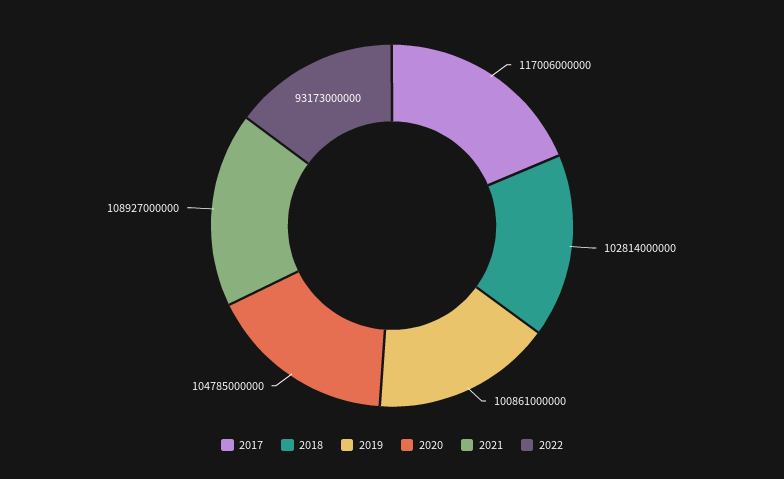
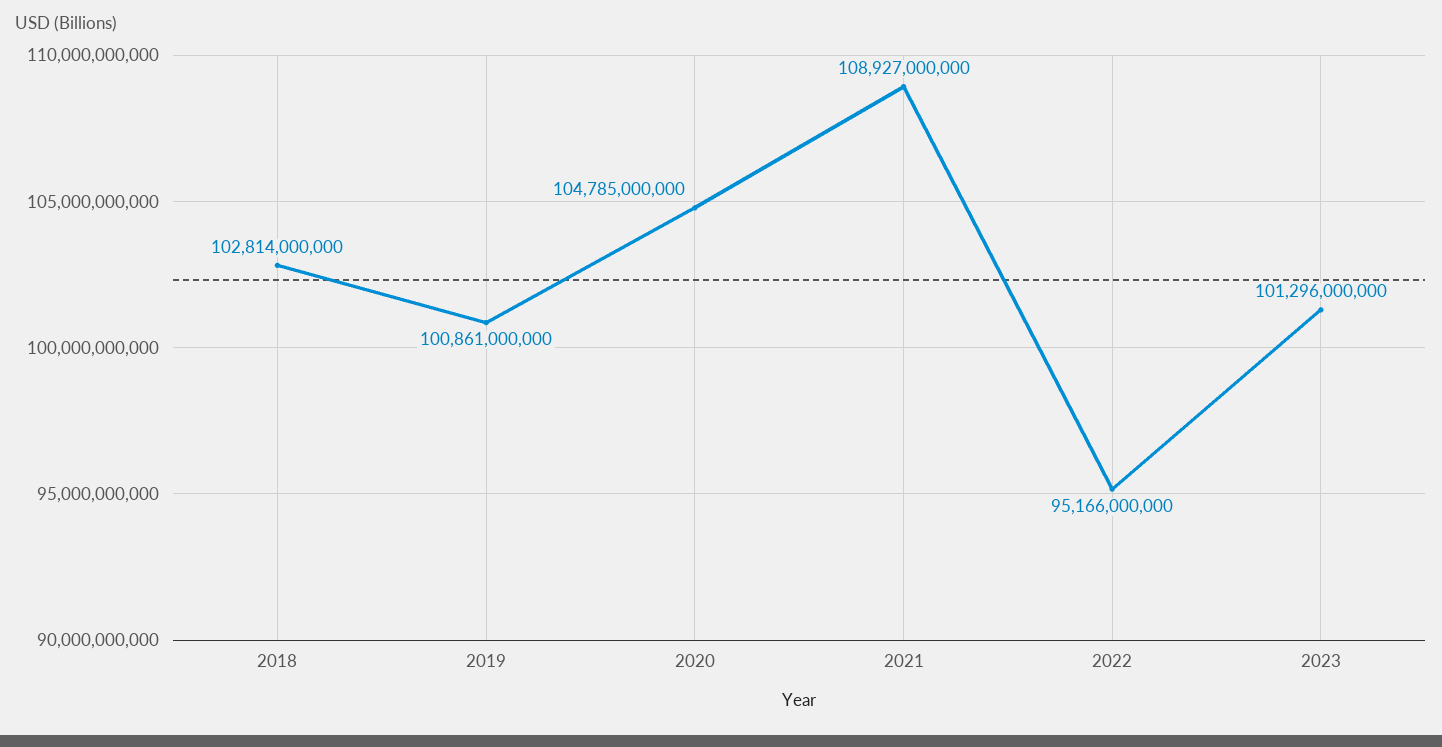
2017: 117006000000 -> none
2022: 93173000000 -> 95166000000
2023: none -> 101296000000

